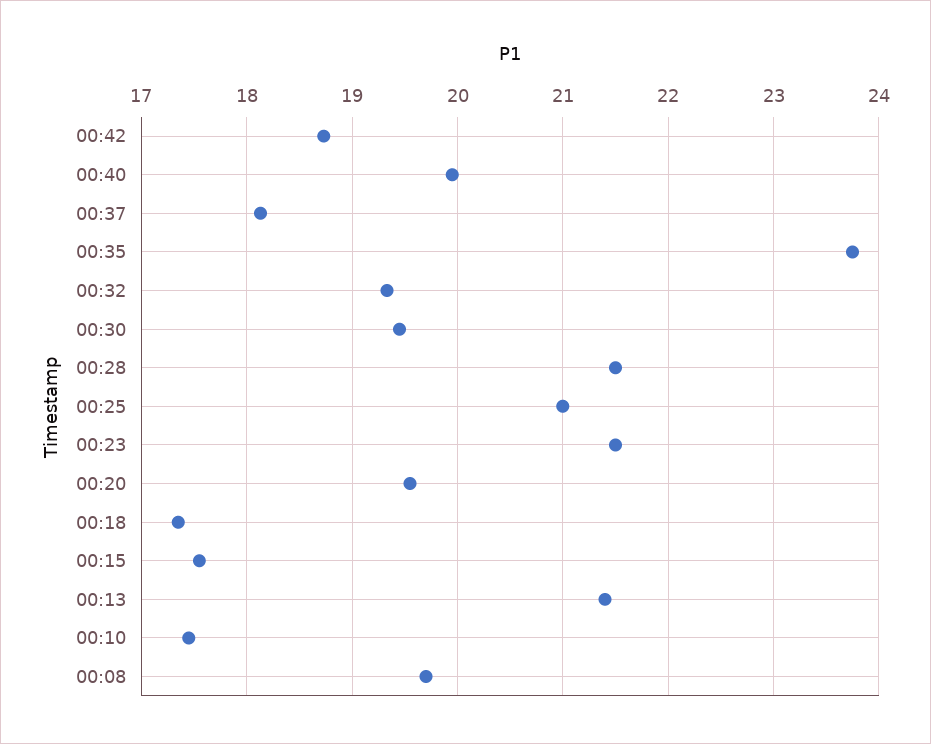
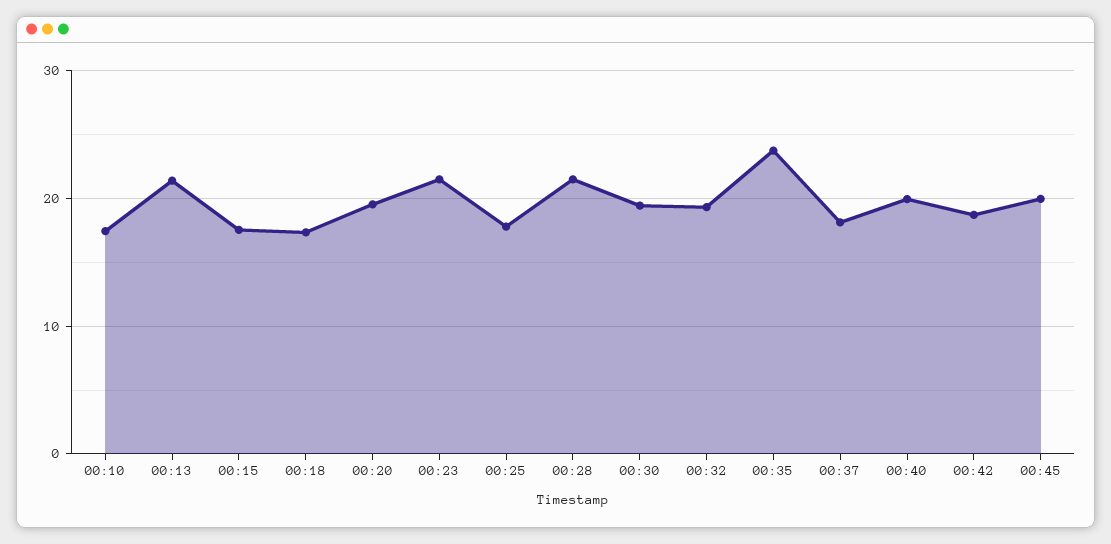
00:25: 21 -> 18
00:08: 19.7 -> none
00:45: none -> 20

